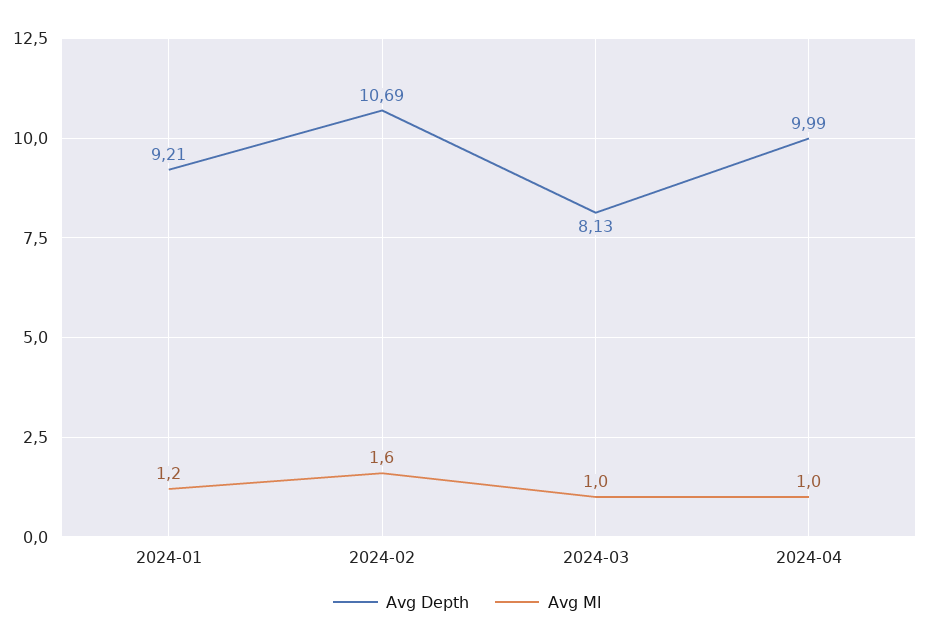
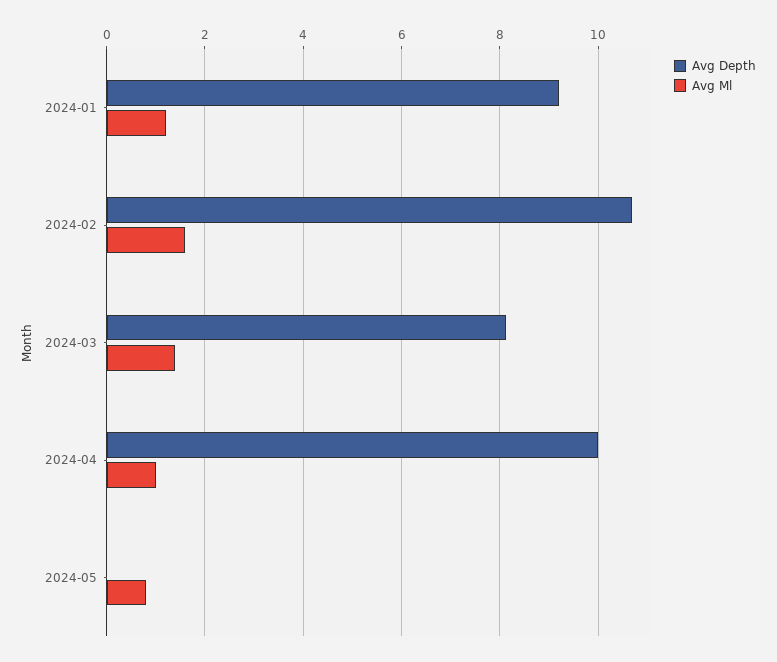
Avg Ml, 2024-03: 1 -> 1.4
Avg Depth, 2024-05: none -> 0
Avg Ml, 2024-05: none -> 0.8

